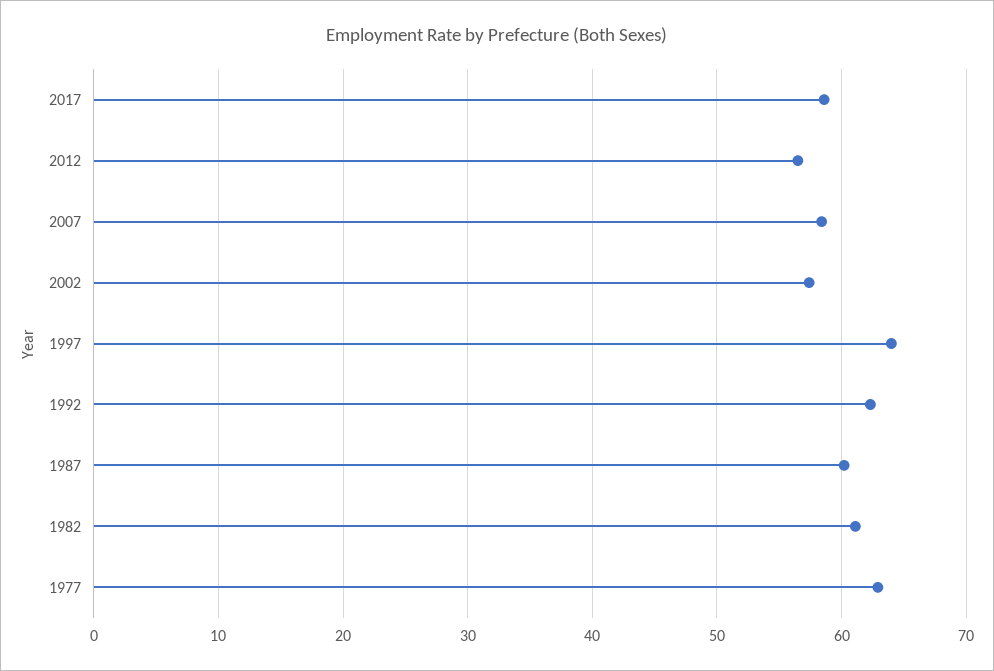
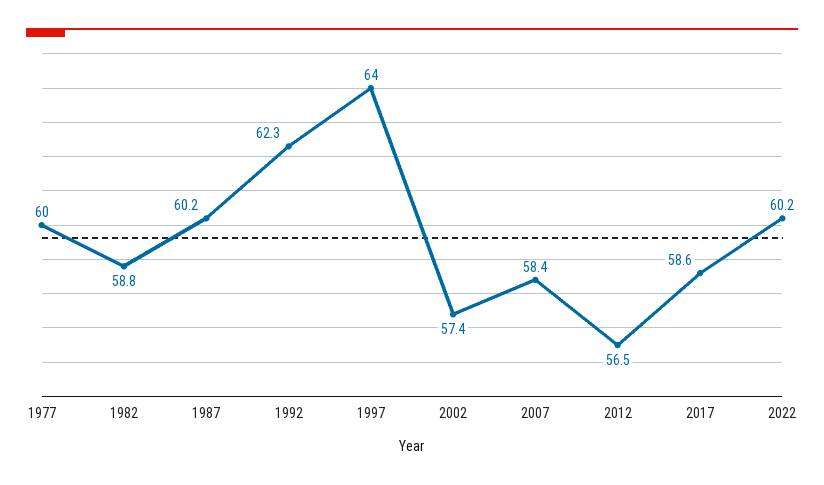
1982: 61 -> 58.8
1977: 63 -> 60
2022: none -> 60.2

